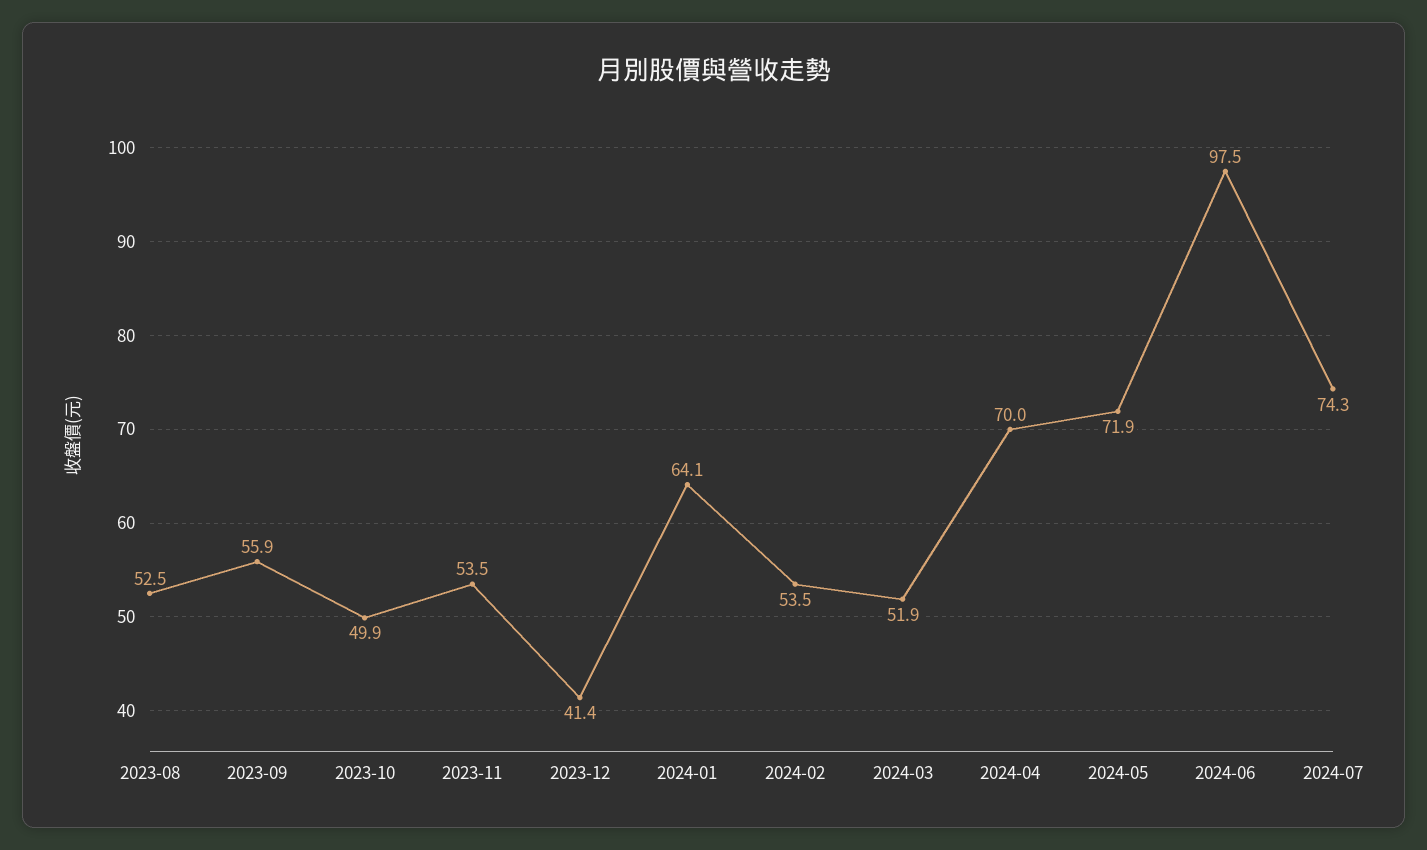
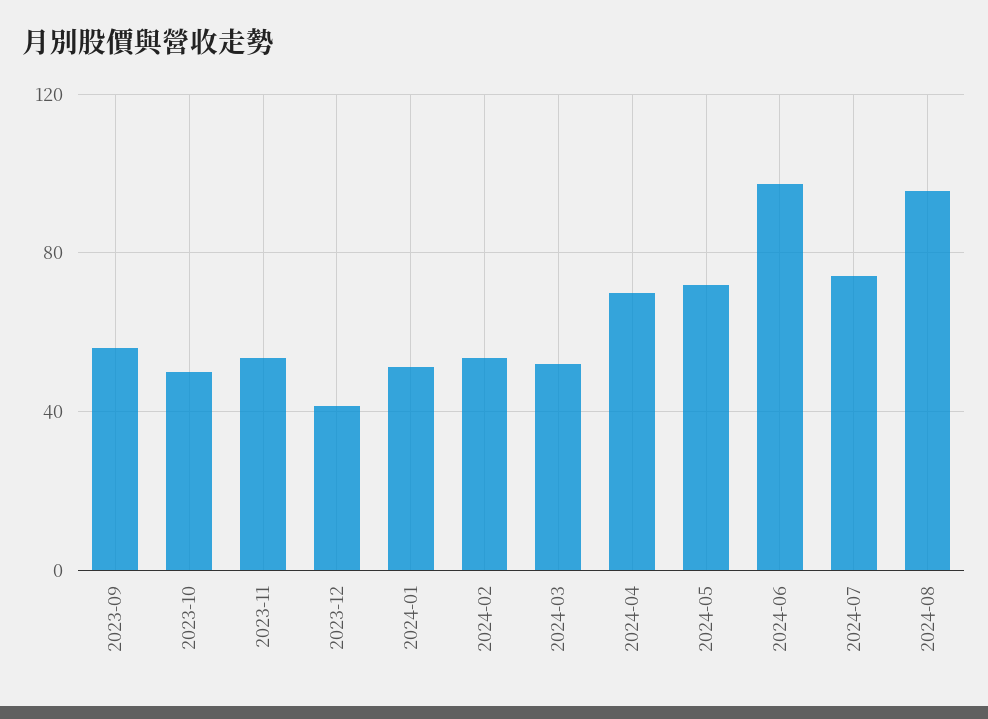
2023-08: 52.5 -> none
2024-01: 64.1 -> 50
2024-08: none -> 95

